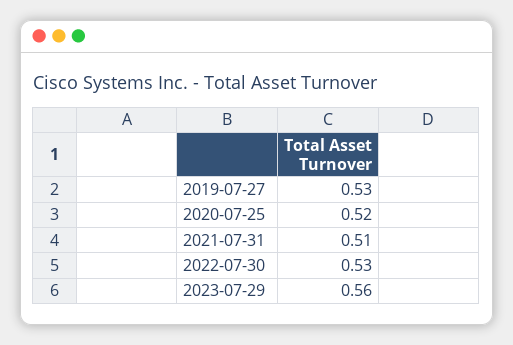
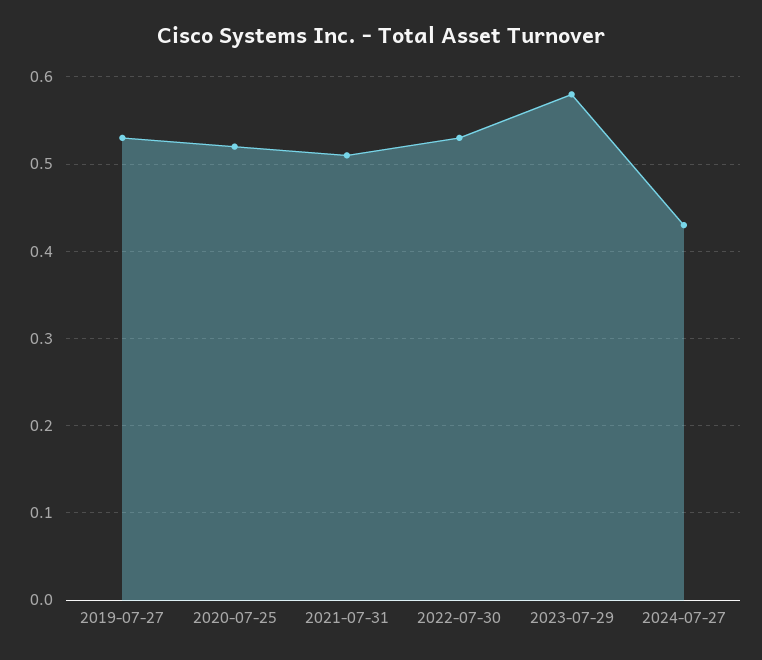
2023-07-29: 0.56 -> 0.58
2024-07-27: none -> 0.43

